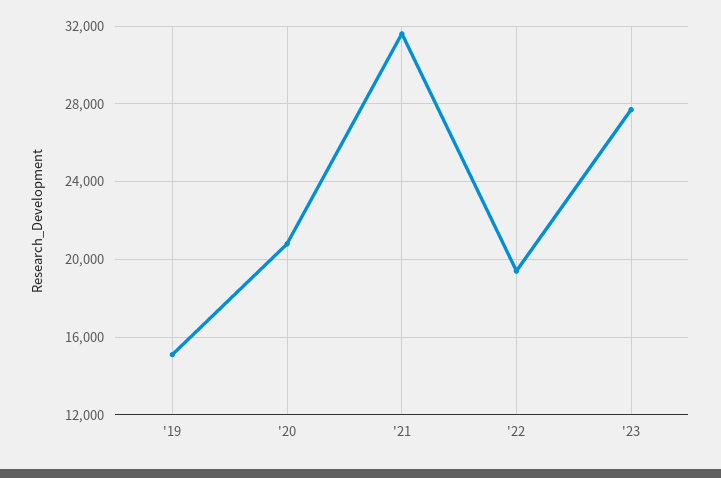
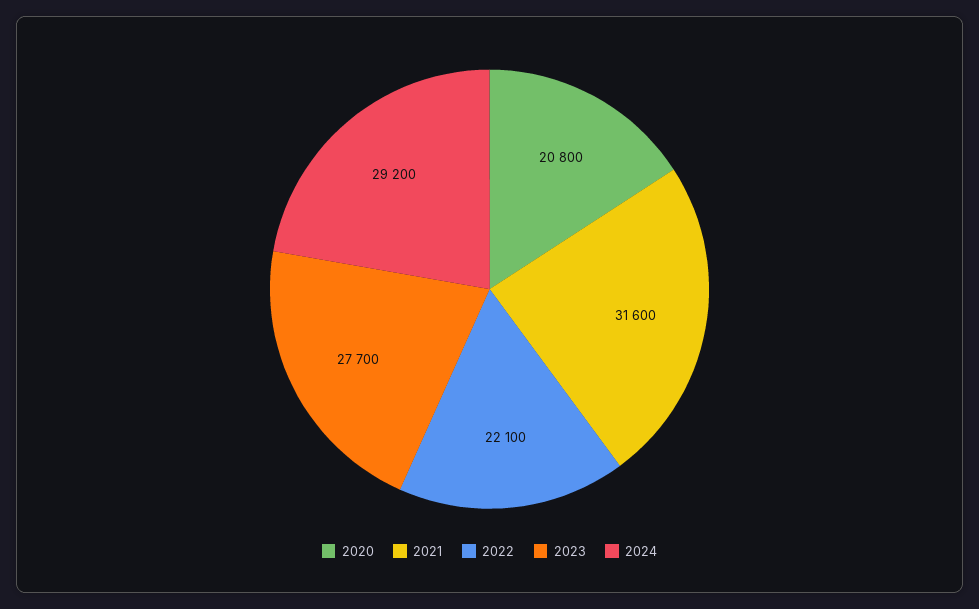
'19: 15000 -> none
'22: 19500 -> 22100
2024: none -> 29200

